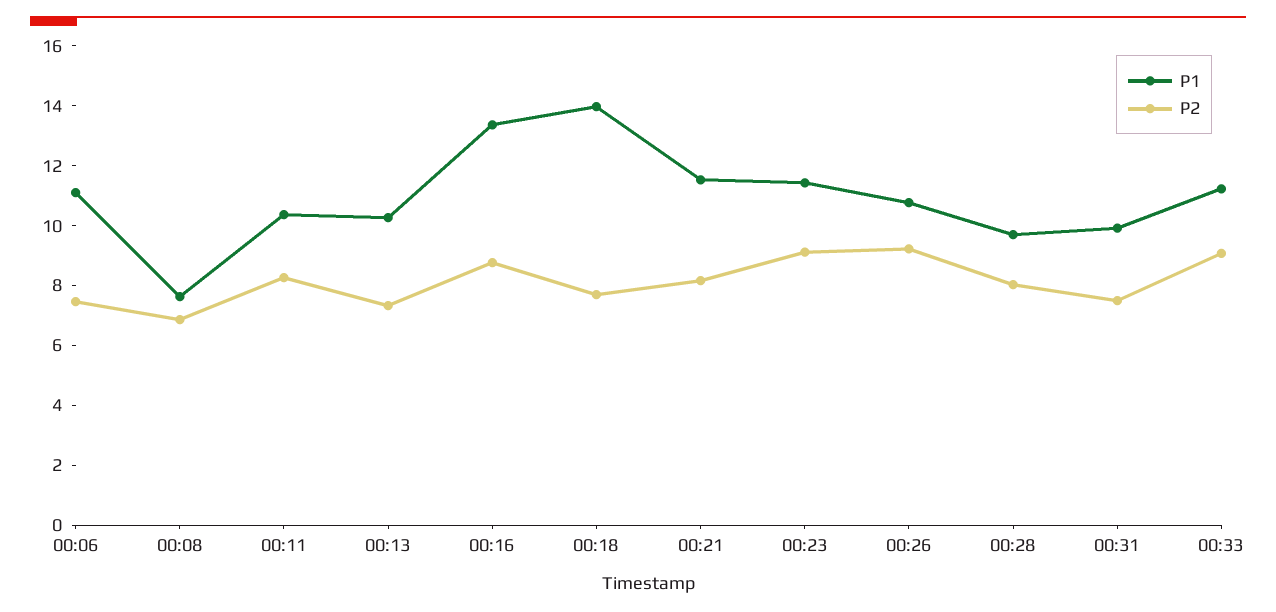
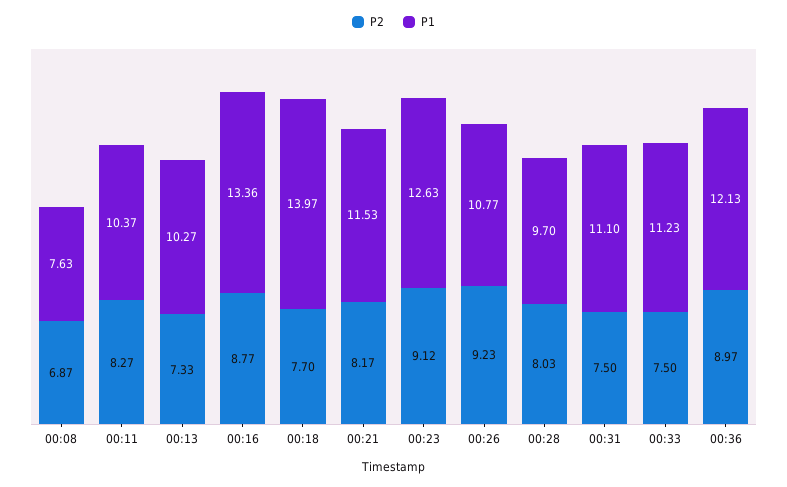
P1, 00:06: 11 -> none
P2, 00:06: 7.5 -> none
P1, 00:23: 11.5 -> 12.63
P1, 00:31: 10 -> 11.1
P2, 00:33: 9 -> 7.5
P2, 00:36: none -> 8.97
P1, 00:36: none -> 12.13

